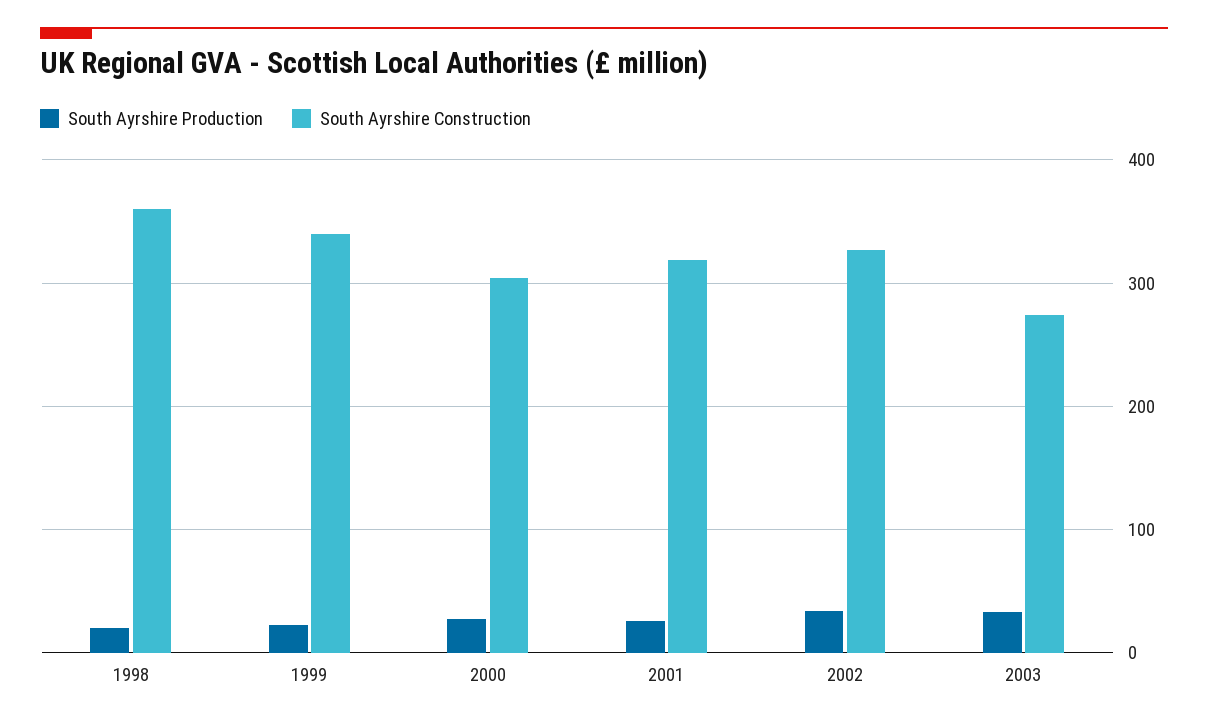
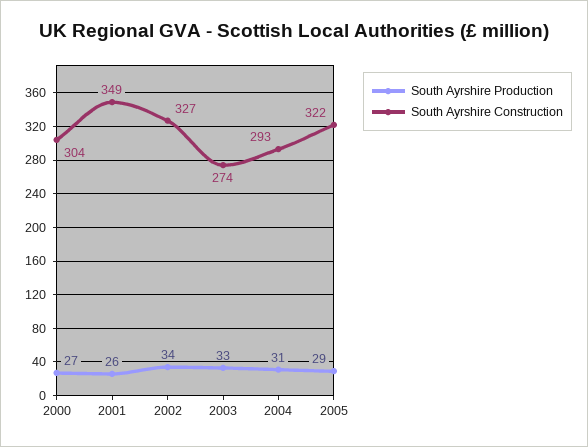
South Ayrshire Production, 1998: 20 -> none
South Ayrshire Construction, 1998: 360 -> none
South Ayrshire Production, 1999: 20 -> none
South Ayrshire Construction, 1999: 340 -> none
South Ayrshire Construction, 2001: 320 -> 349
South Ayrshire Production, 2004: none -> 31
South Ayrshire Construction, 2004: none -> 293
South Ayrshire Production, 2005: none -> 29
South Ayrshire Construction, 2005: none -> 322

